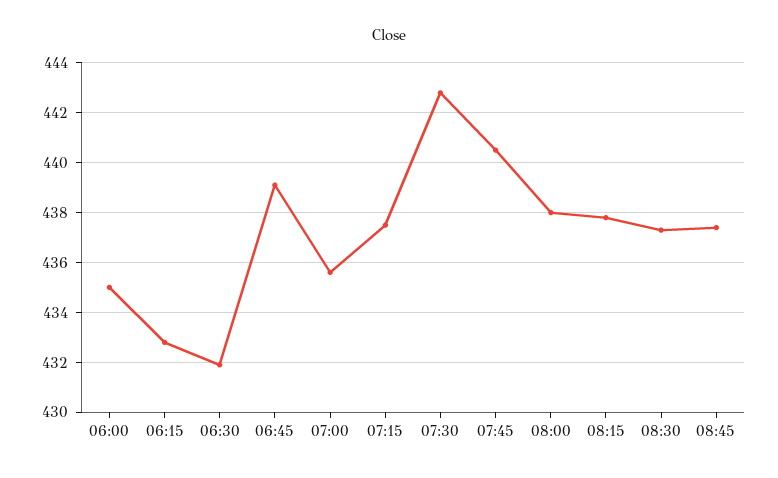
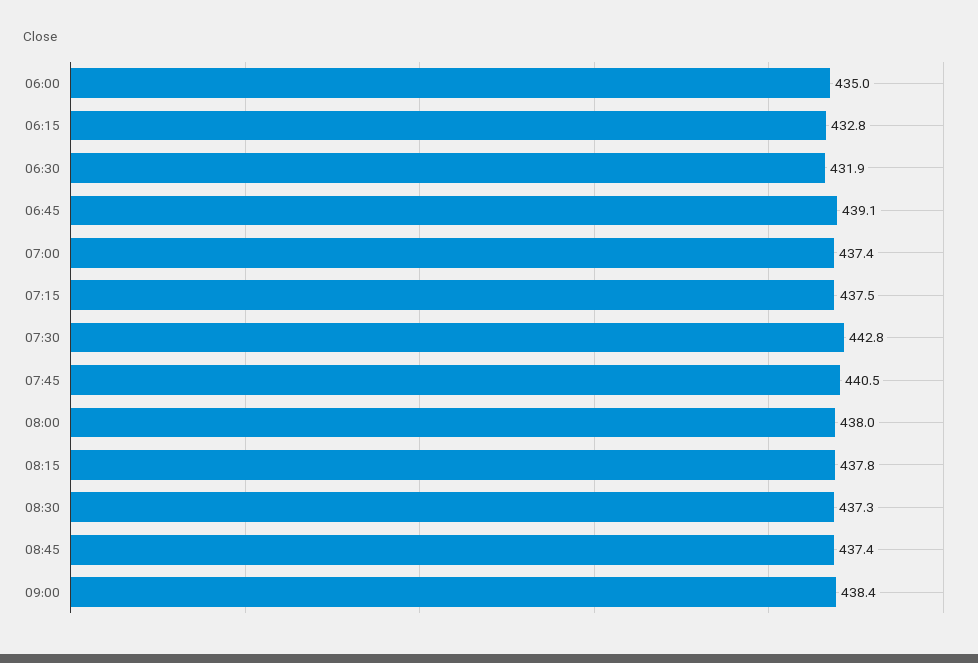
07:00: 435.5 -> 437.4
09:00: none -> 438.4

